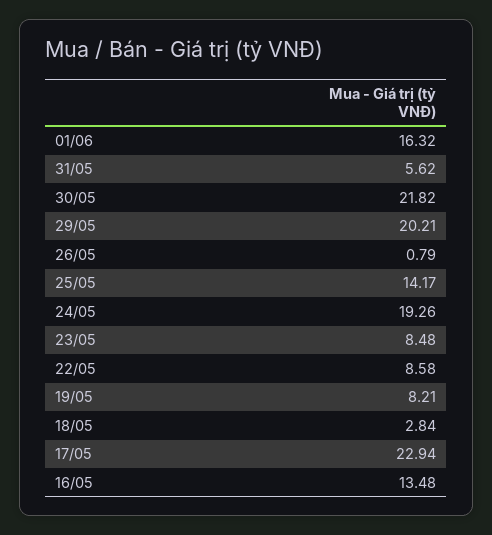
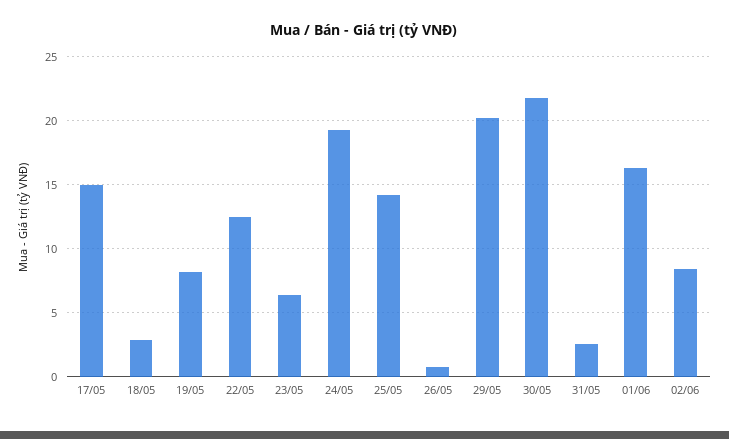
31/05: 5.62 -> 2.5
23/05: 8.48 -> 6.5
22/05: 8.58 -> 12.5
17/05: 22.94 -> 15
16/05: 13.48 -> none
02/06: none -> 8.5

